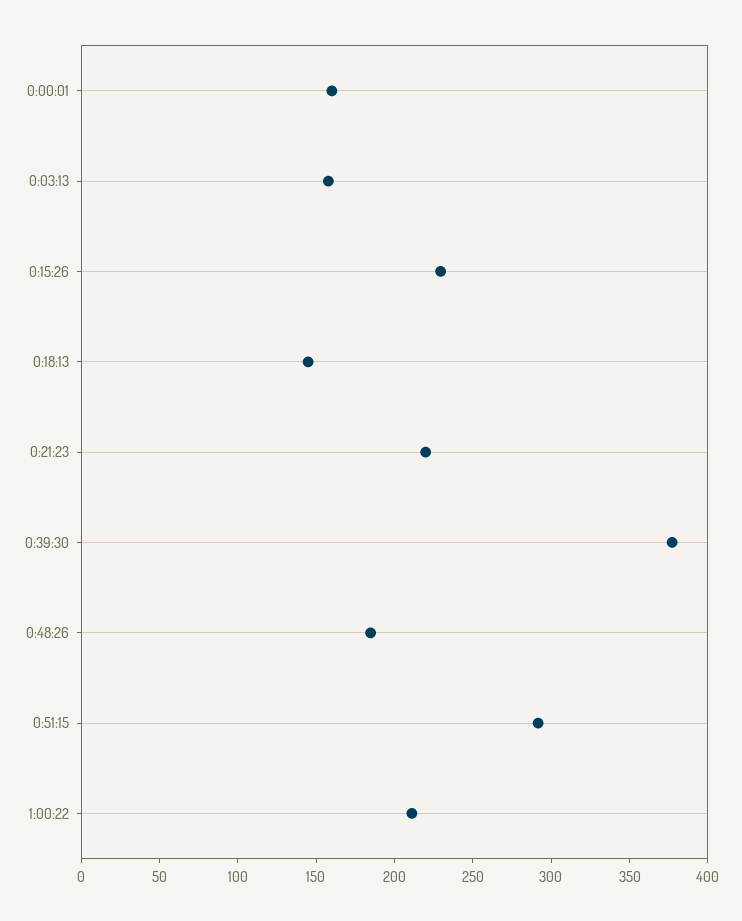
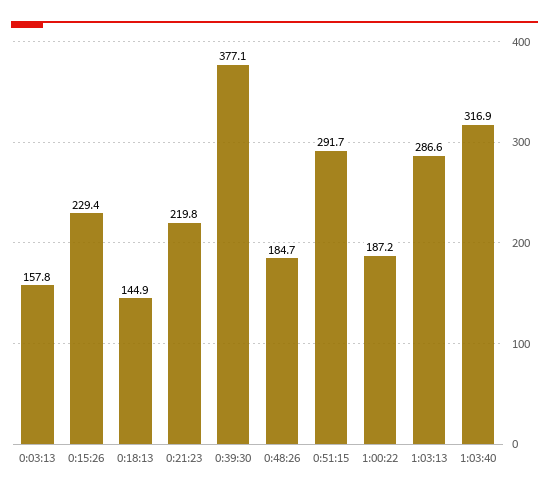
0:00:01: 160 -> none
1:00:22: 210 -> 187.2
1:03:13: none -> 286.6
1:03:40: none -> 316.9

